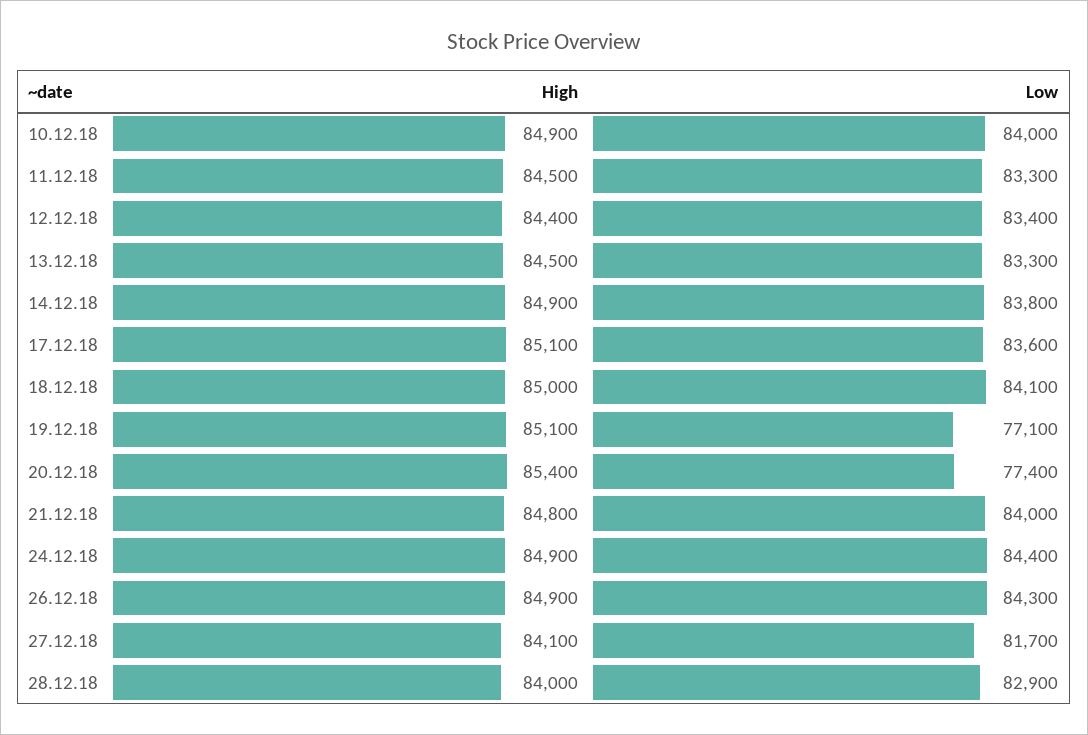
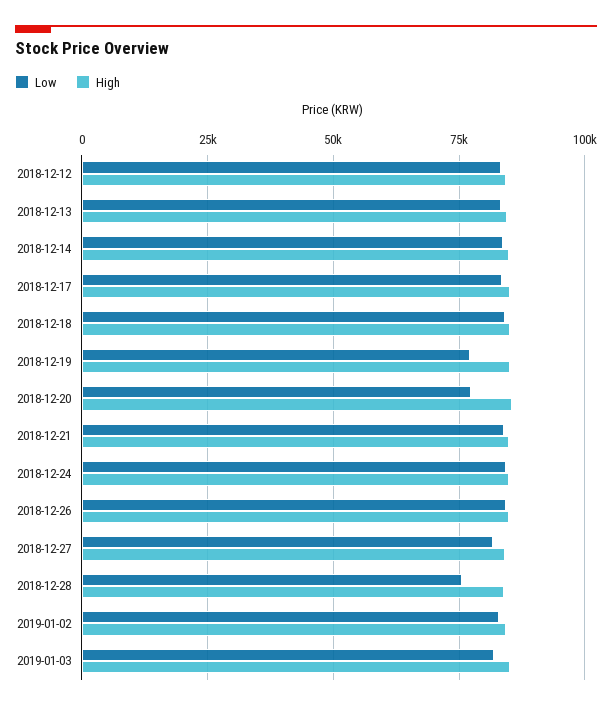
High, 10.12.18: 84900 -> none
Low, 10.12.18: 84000 -> none
High, 11.12.18: 84500 -> none
Low, 11.12.18: 83300 -> none
Low, 28.12.18: 82900 -> 75000
Low, 2019-01-02: none -> 82500
High, 2019-01-02: none -> 85000
Low, 2019-01-03: none -> 82500
High, 2019-01-03: none -> 85000

